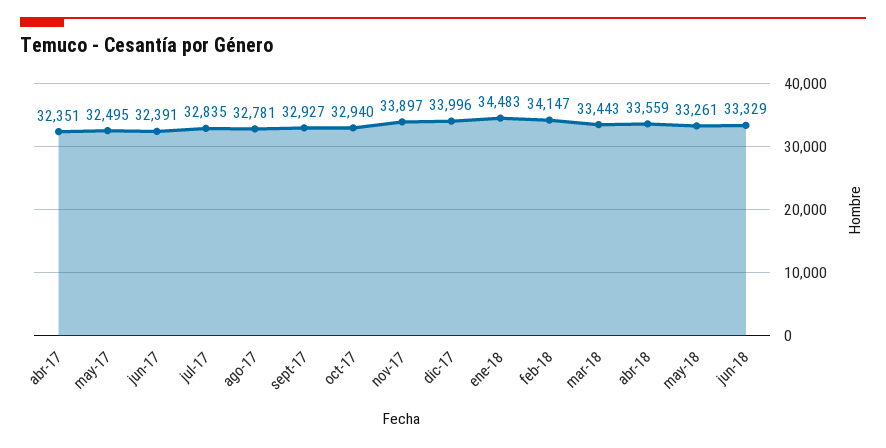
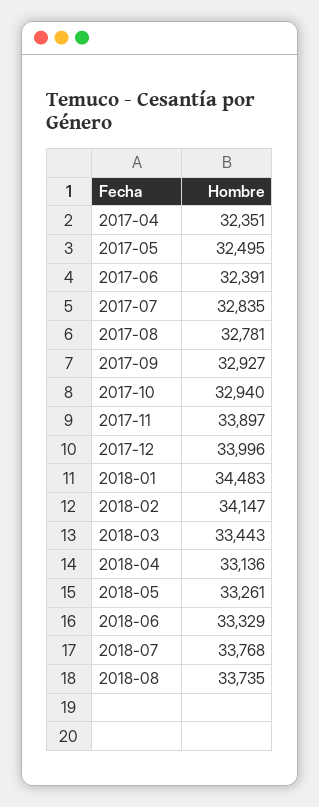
abr-18: 33559 -> 33136
2018-07: none -> 33768
2018-08: none -> 33735

